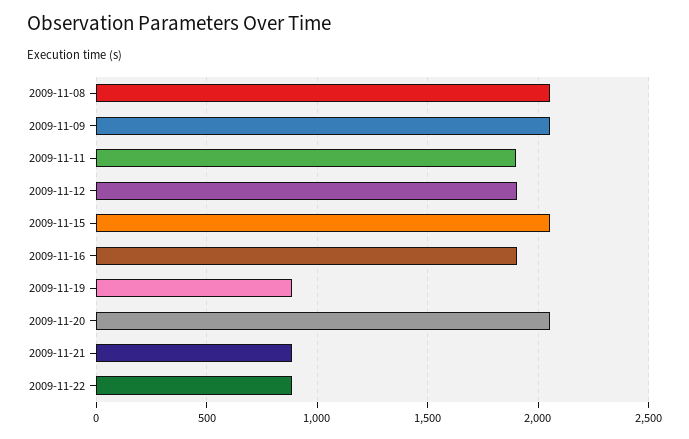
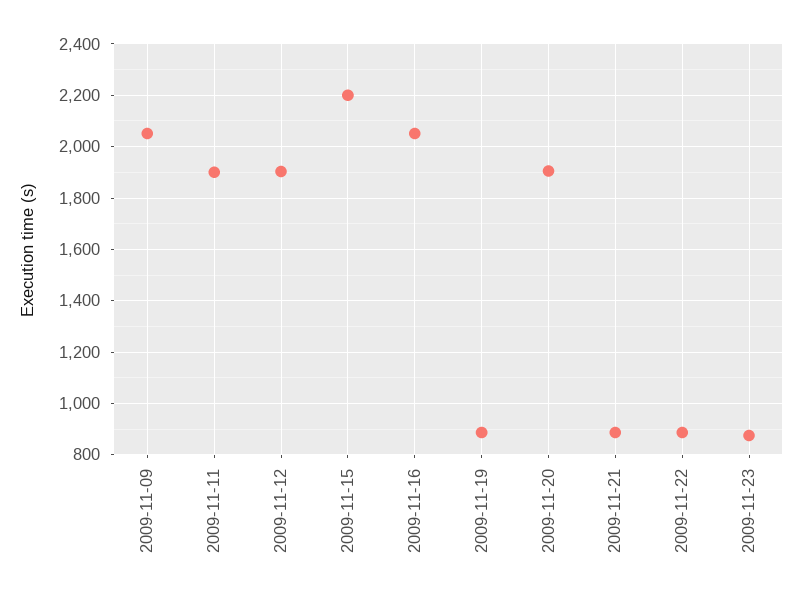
2009-11-08: 2050 -> none
2009-11-15: 2050 -> 2200
2009-11-16: 1900 -> 2050
2009-11-20: 2050 -> 1900
2009-11-23: none -> 875

